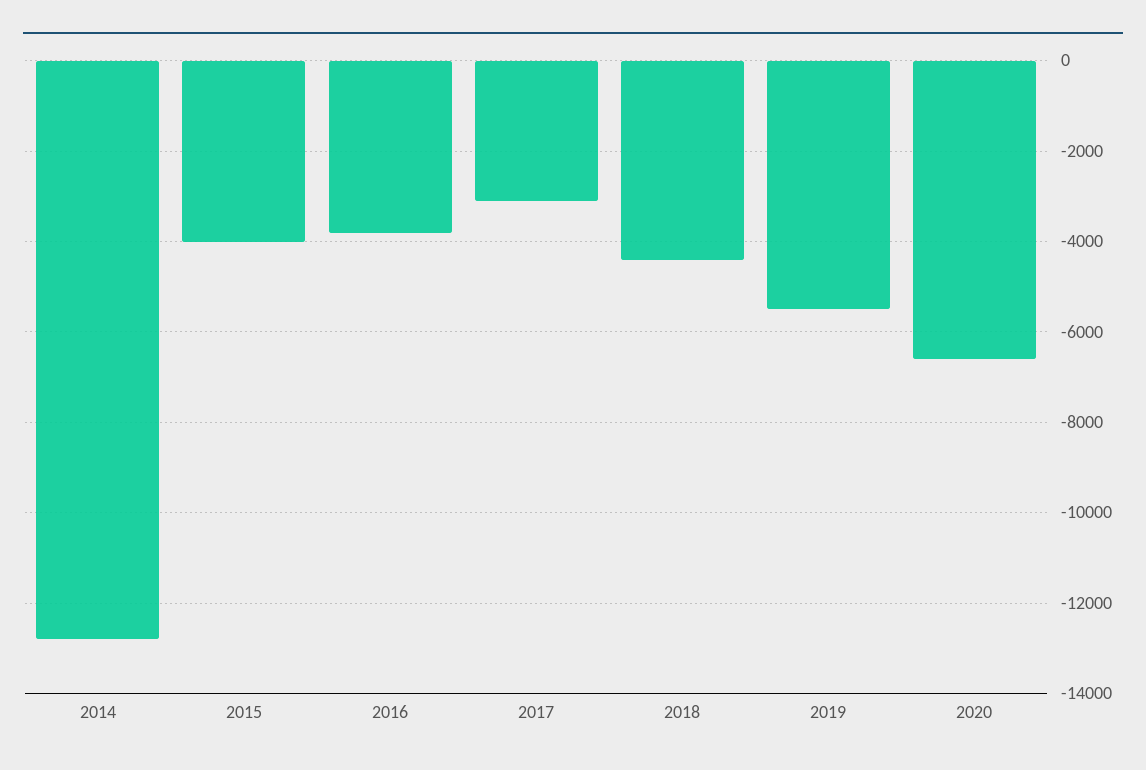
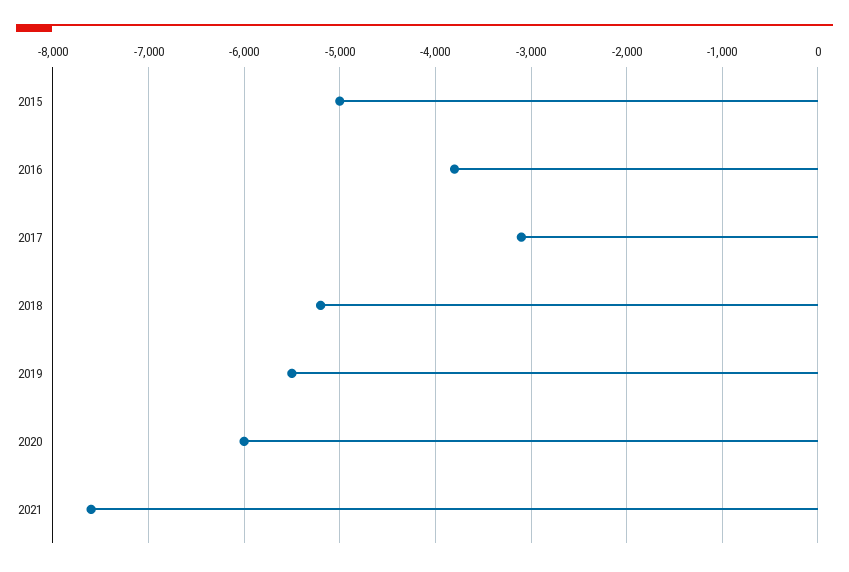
2014: -12800 -> none
2015: -4000 -> -5000
2018: -4400 -> -5200
2020: -6600 -> -6000
2021: none -> -7600

